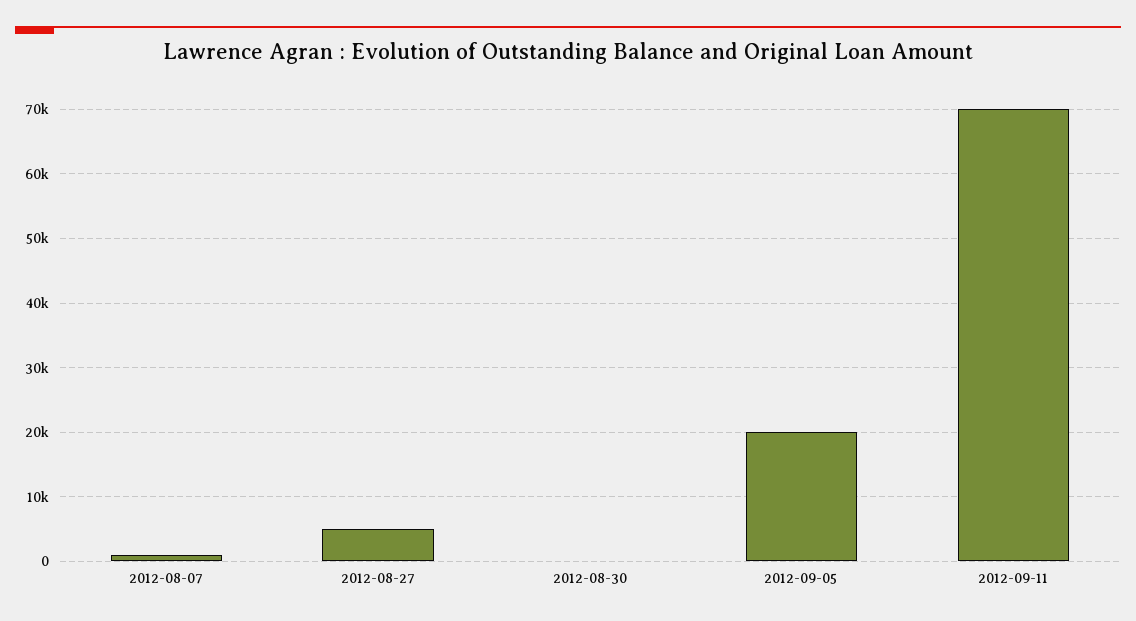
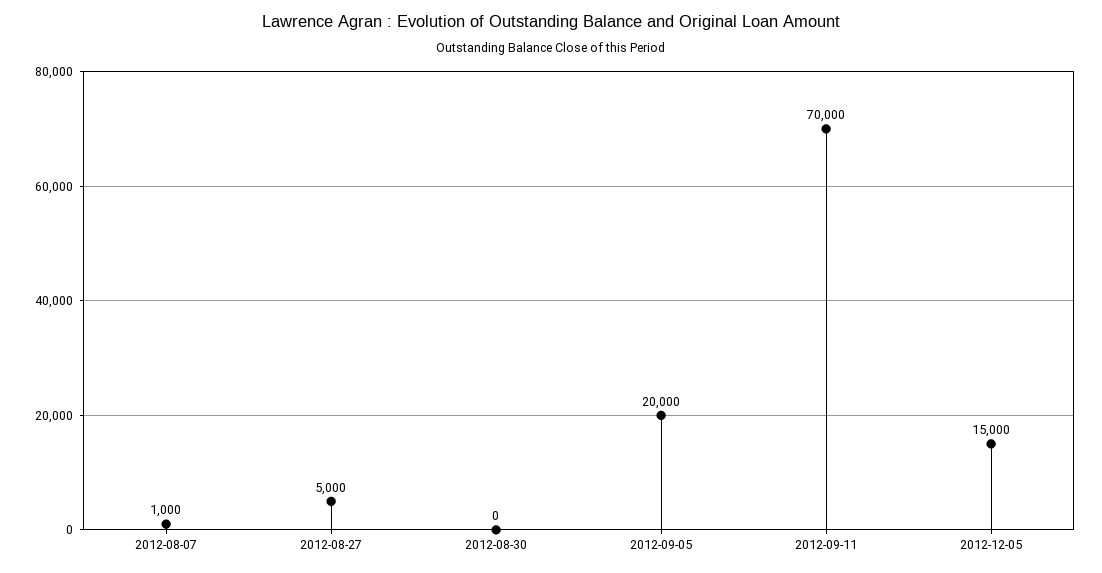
2012-12-05: none -> 15000

